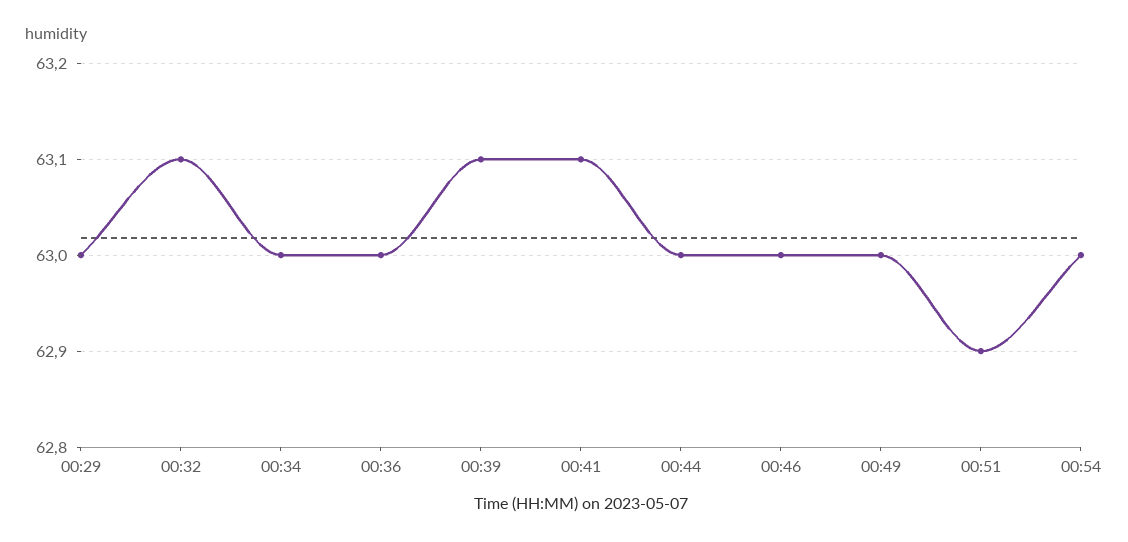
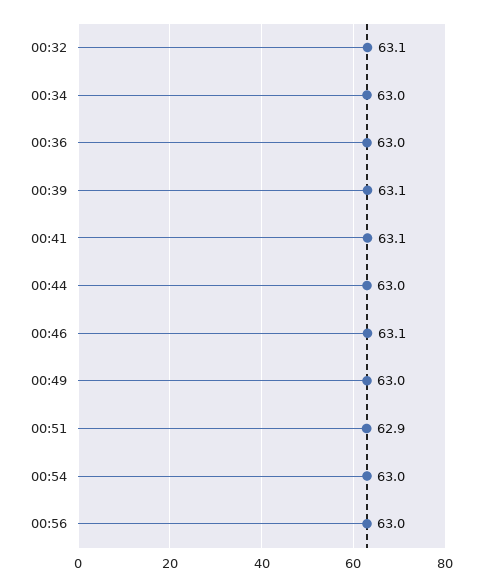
00:29: 63 -> none
00:46: 63 -> 63.1
00:56: none -> 63

